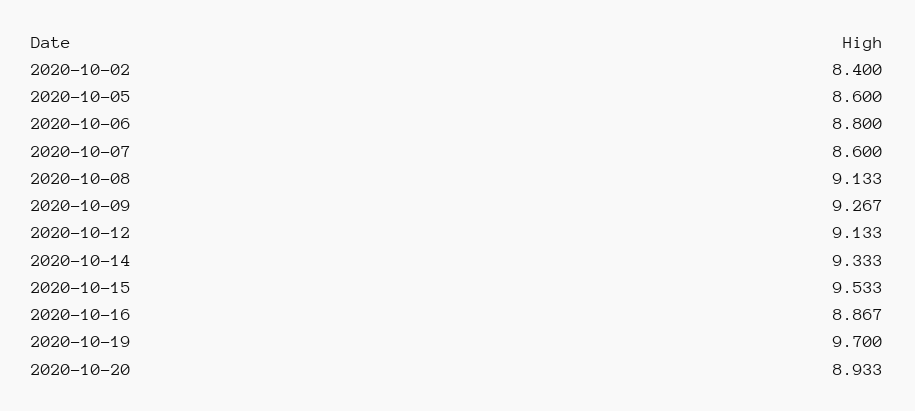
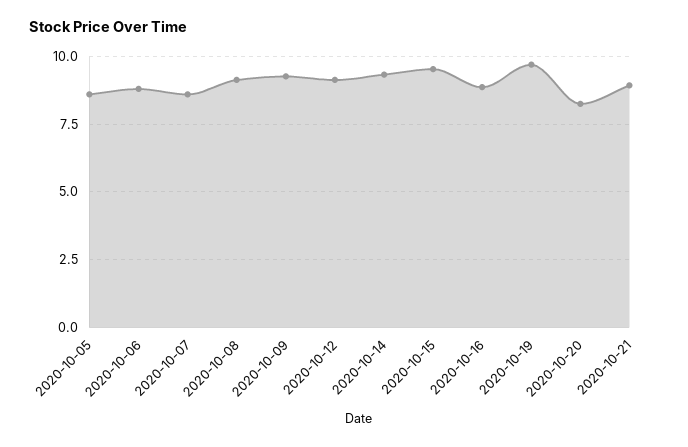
2020-10-02: 8.4 -> none
2020-10-20: 8.933 -> 8.25
2020-10-21: none -> 9

